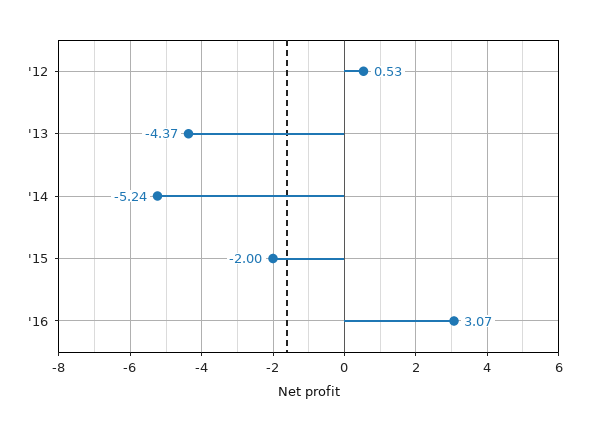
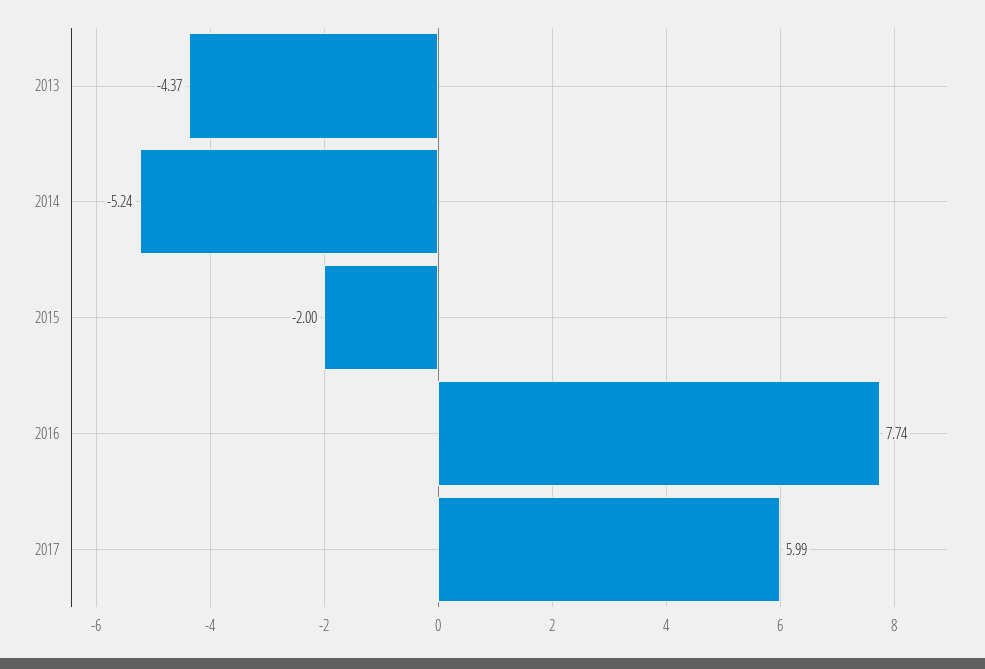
'12: 0.53 -> none
'16: 3.07 -> 7.74
2017: none -> 5.99

